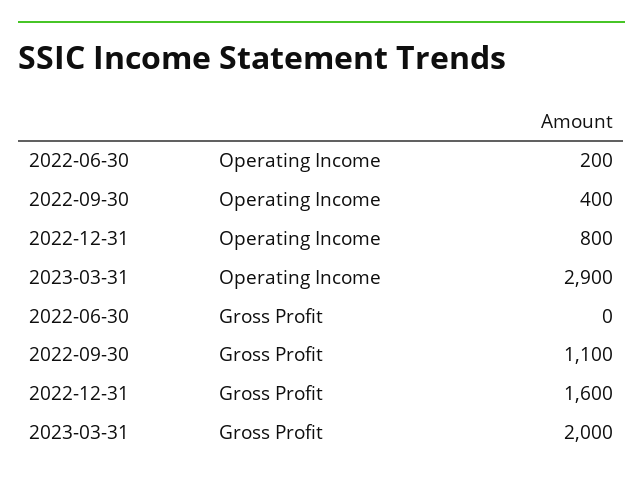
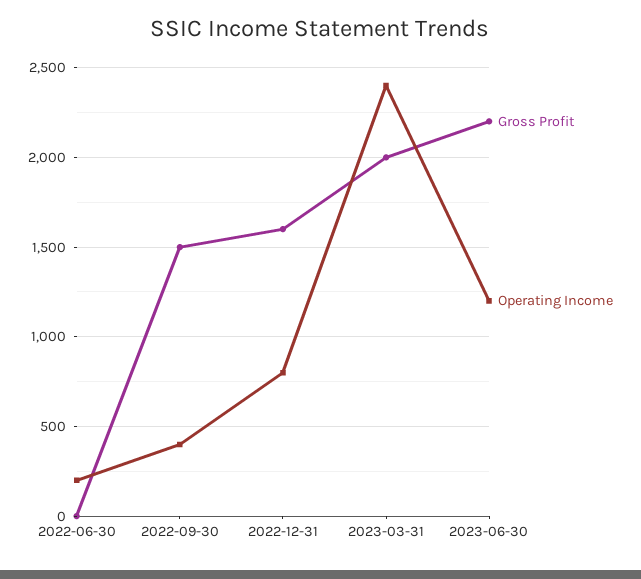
Operating Income, 2023-03-31: 2900 -> 2400
Gross Profit, 2022-09-30: 1100 -> 1500
Gross Profit, 2023-06-30: none -> 2200
Operating Income, 2023-06-30: none -> 1200

